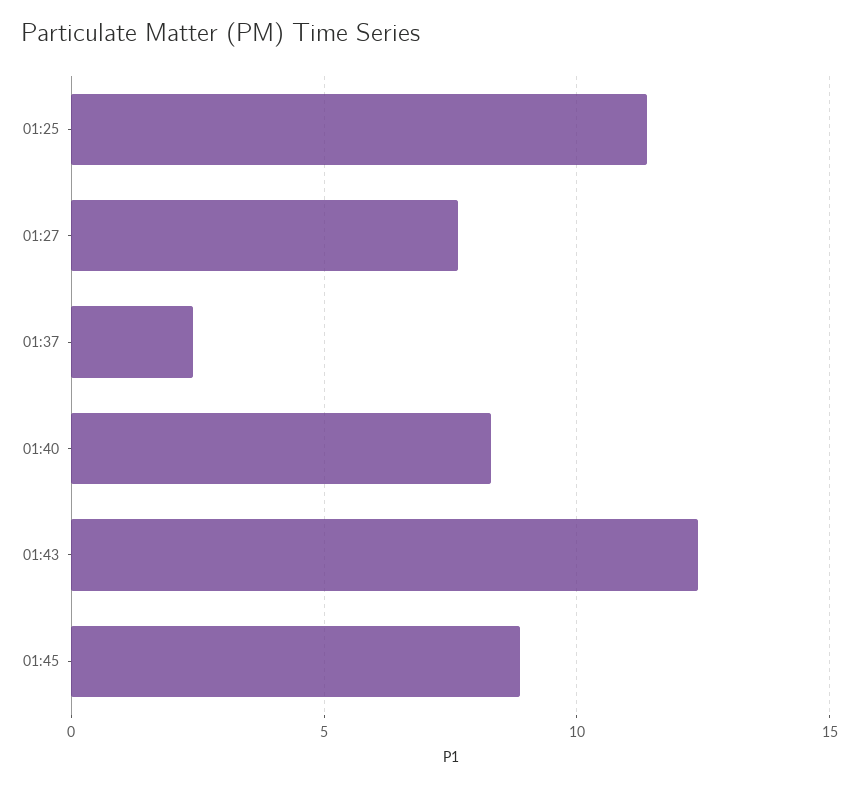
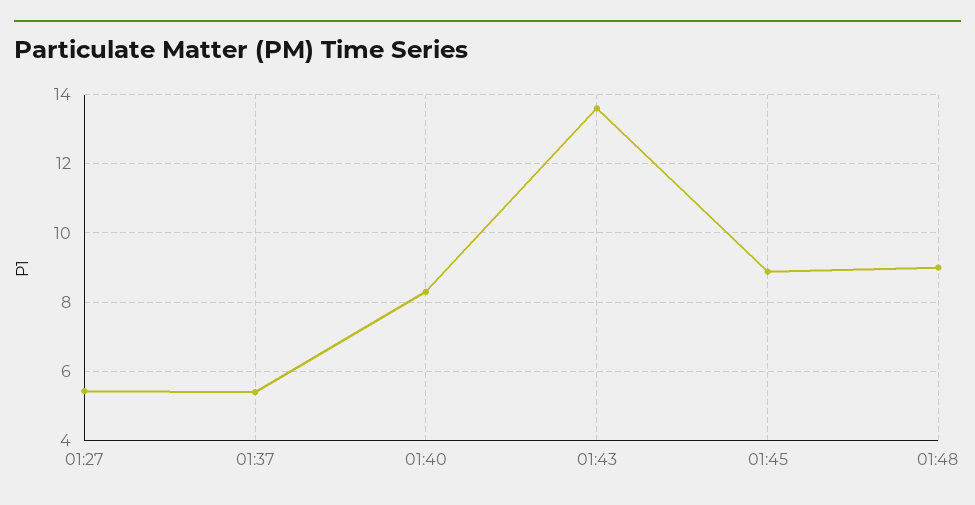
01:25: 11.5 -> none
01:27: 7.5 -> 5.4
01:37: 2.5 -> 5.4
01:43: 12.5 -> 13.6
01:48: none -> 9

